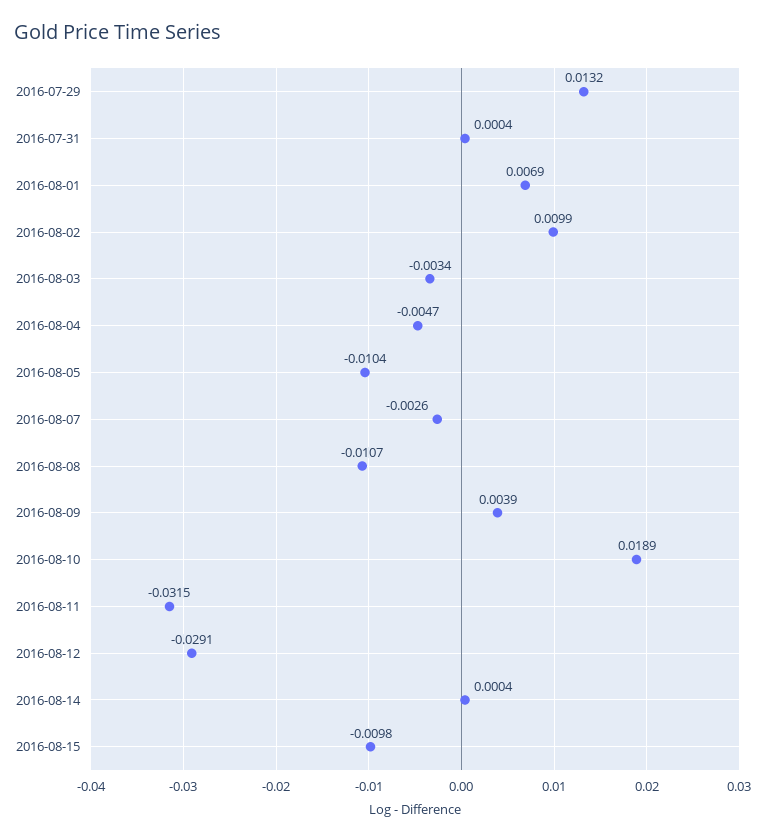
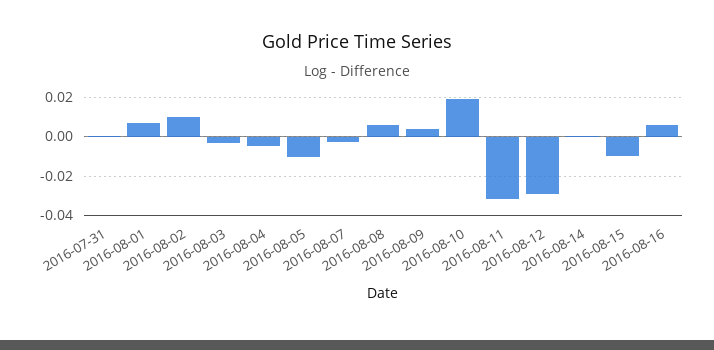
2016-07-29: 0.0132 -> none
2016-08-08: -0.0107 -> 0.005
2016-08-16: none -> 0.005

